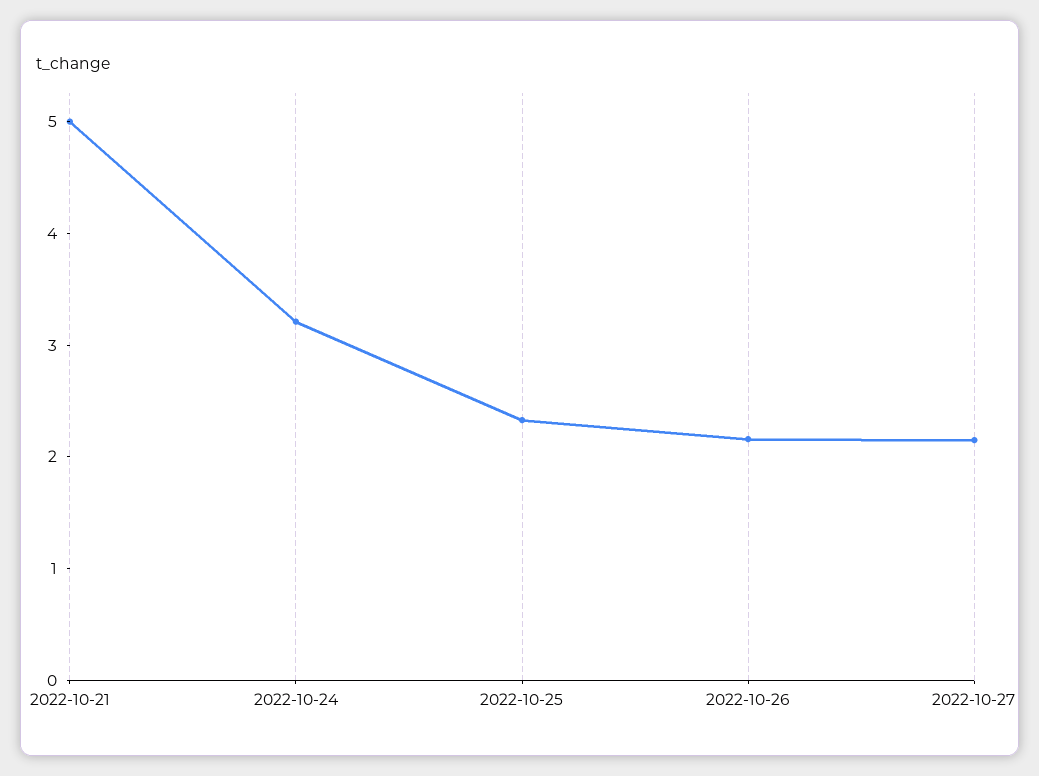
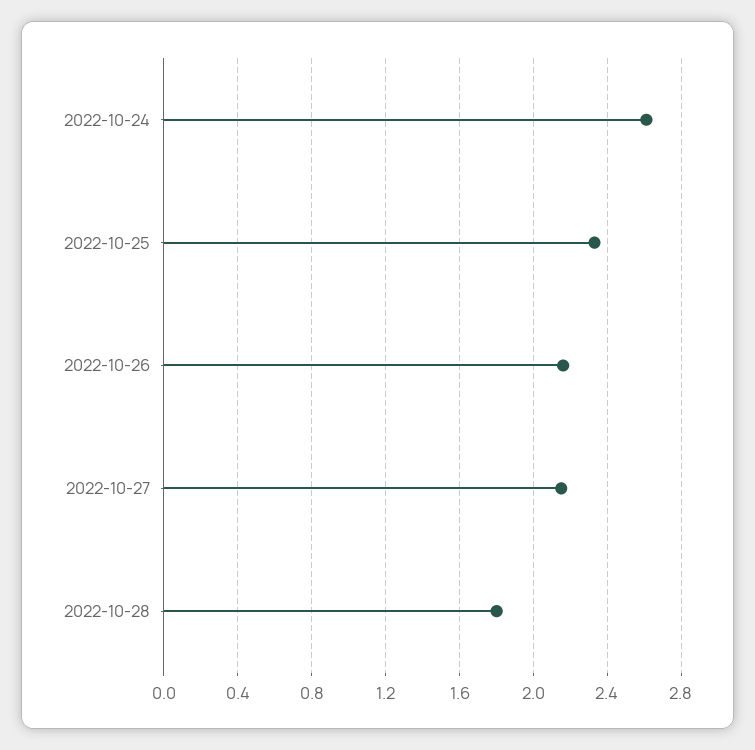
2022-10-21: 5 -> none
2022-10-24: 3.2 -> 2.6
2022-10-28: none -> 1.8

